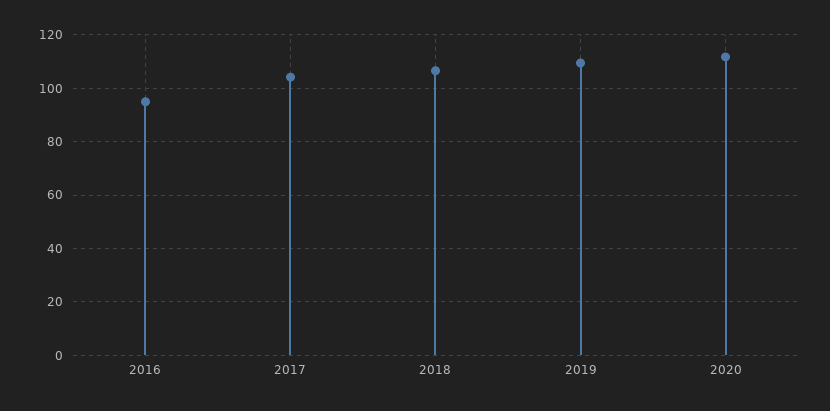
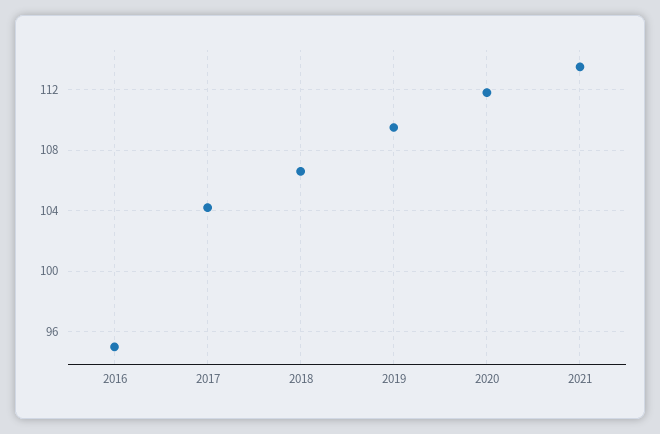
2021: none -> 113.5

